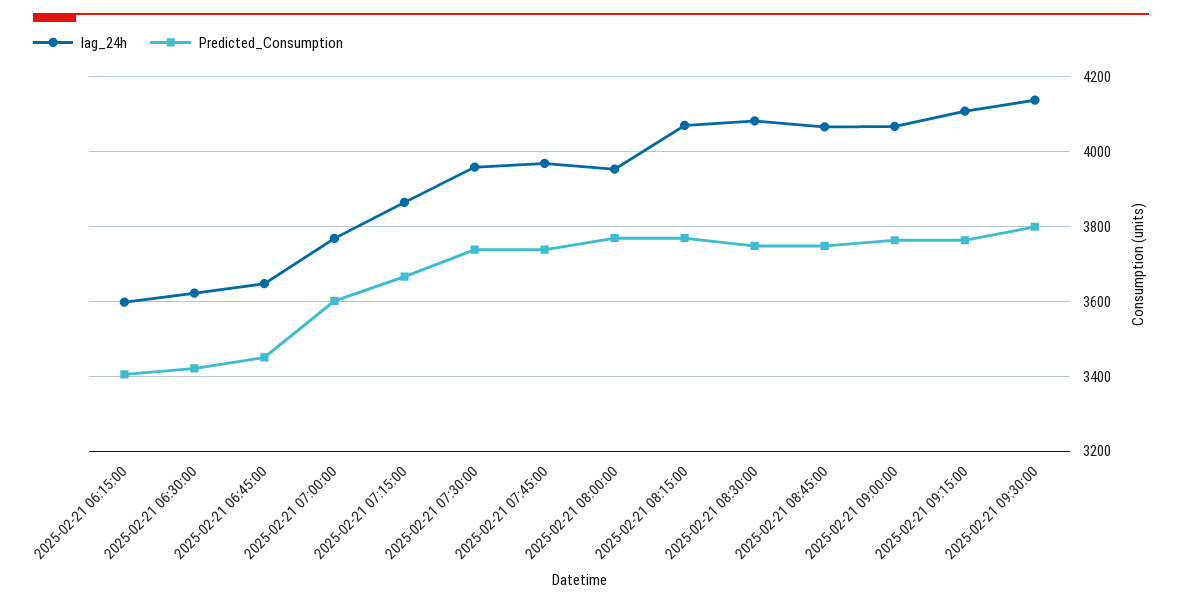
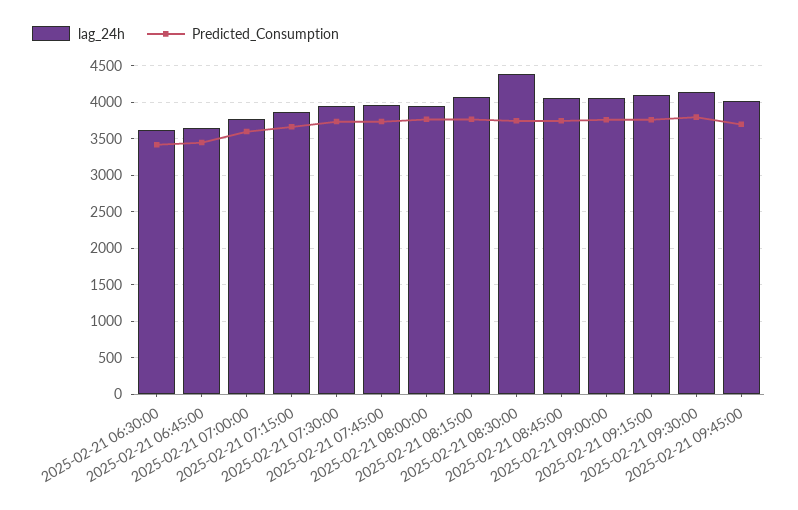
lag_24h, 2025-02-21 06:15:00: 3600 -> none
Predicted_Consumption, 2025-02-21 06:15:00: 3400 -> none
lag_24h, 2025-02-21 08:30:00: 4080 -> 4400
lag_24h, 2025-02-21 09:45:00: none -> 4000
Predicted_Consumption, 2025-02-21 09:45:00: none -> 3700

